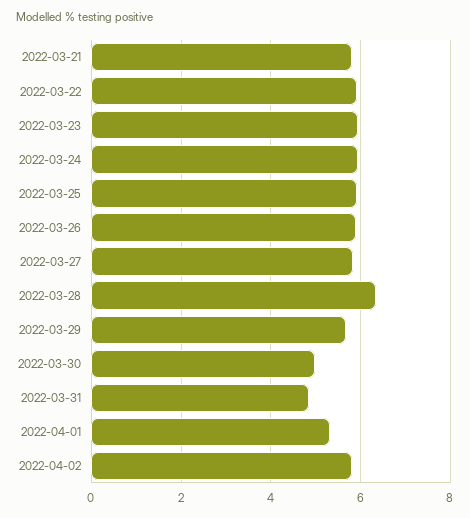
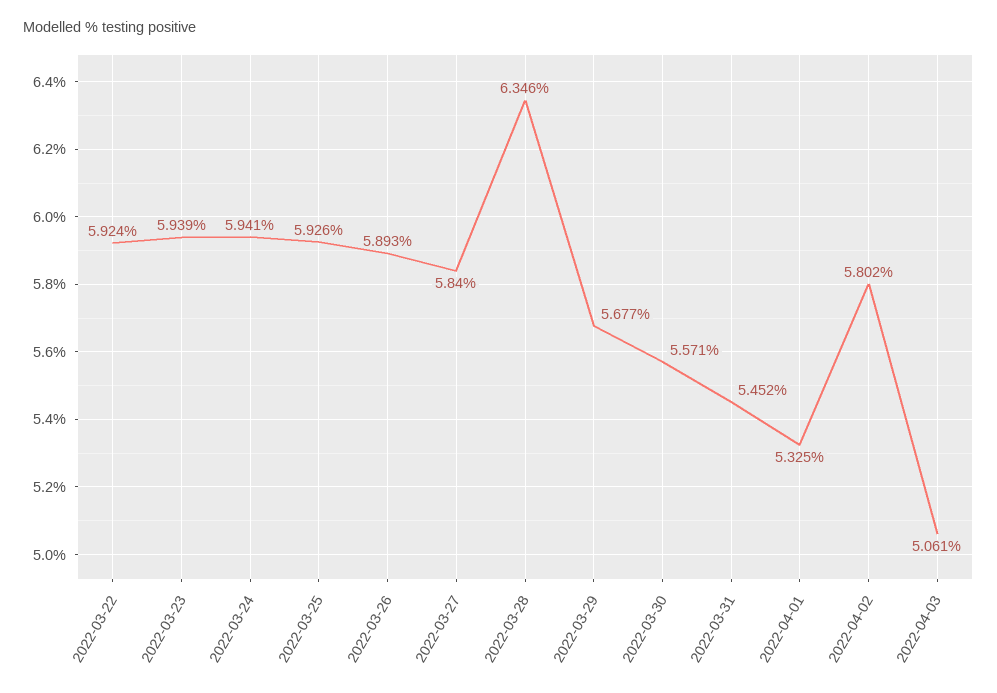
2022-03-21: 5.8 -> none
2022-03-30: 5 -> 5.571
2022-03-31: 4.8 -> 5.452
2022-04-03: none -> 5.061

